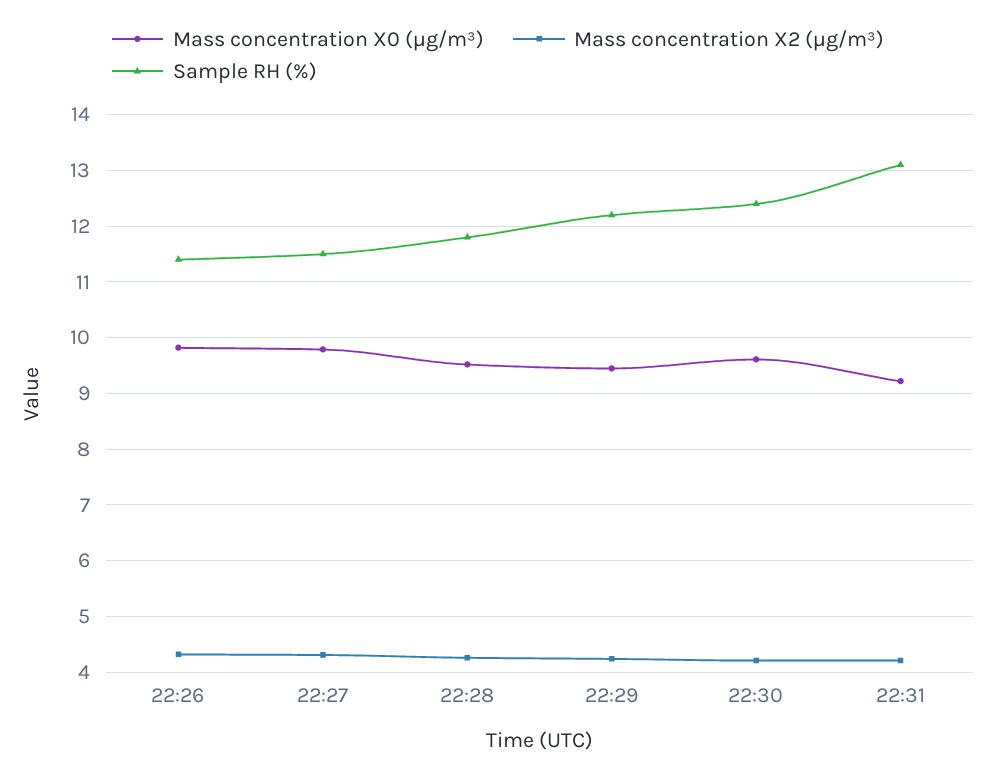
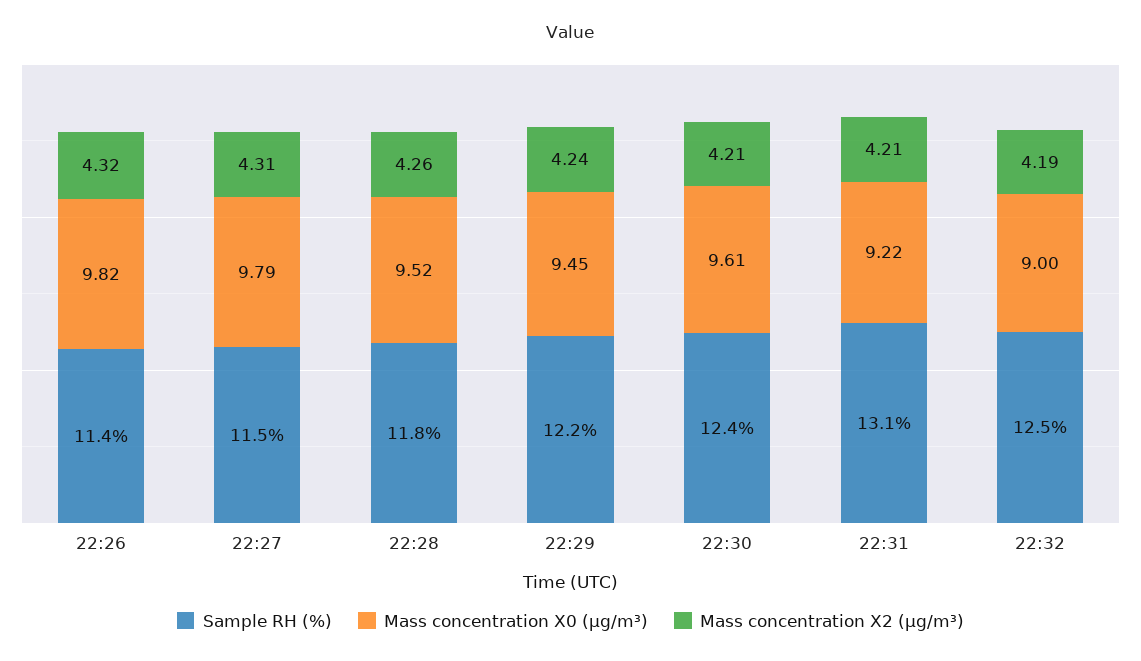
Sample RH (%), 22:32: none -> 12.5
Mass concentration X0 (μg/m³), 22:32: none -> 9
Mass concentration X2 (μg/m³), 22:32: none -> 4.19

